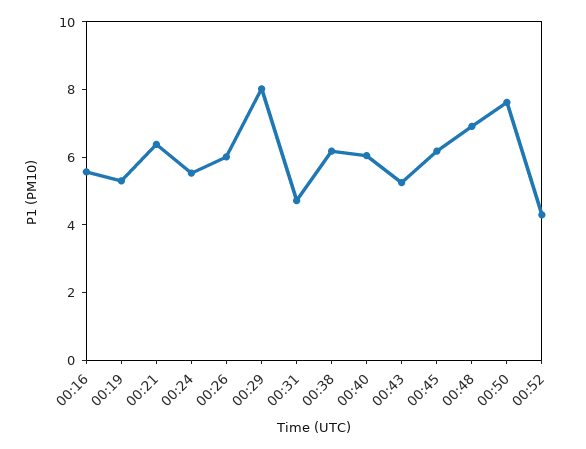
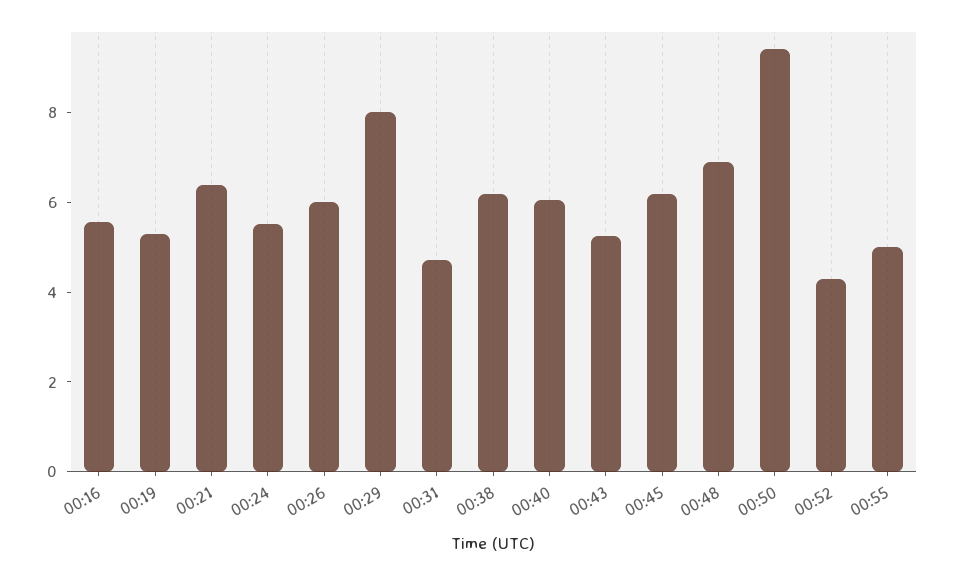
00:50: 7.5 -> 9.5
00:55: none -> 5

